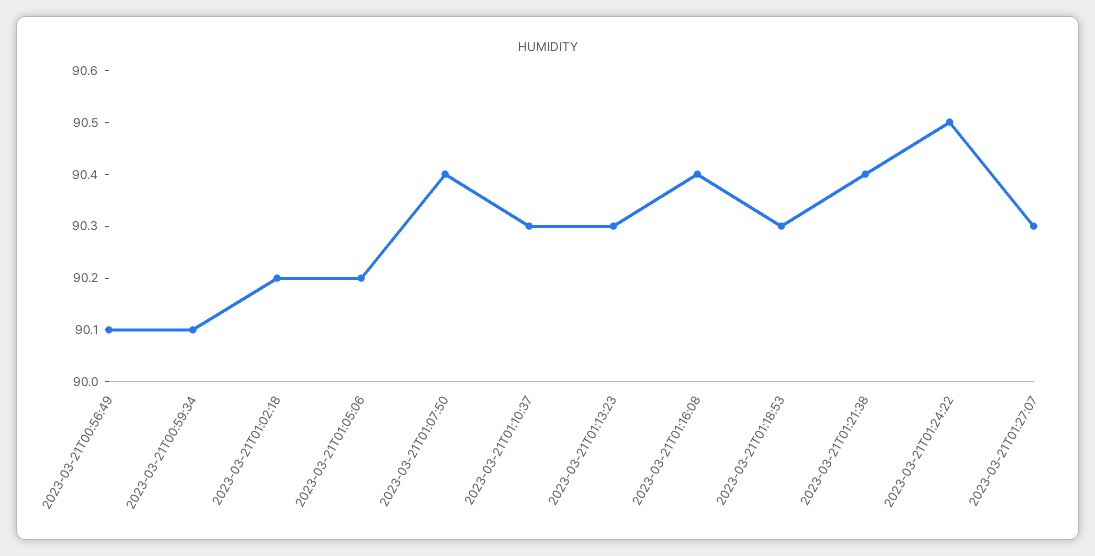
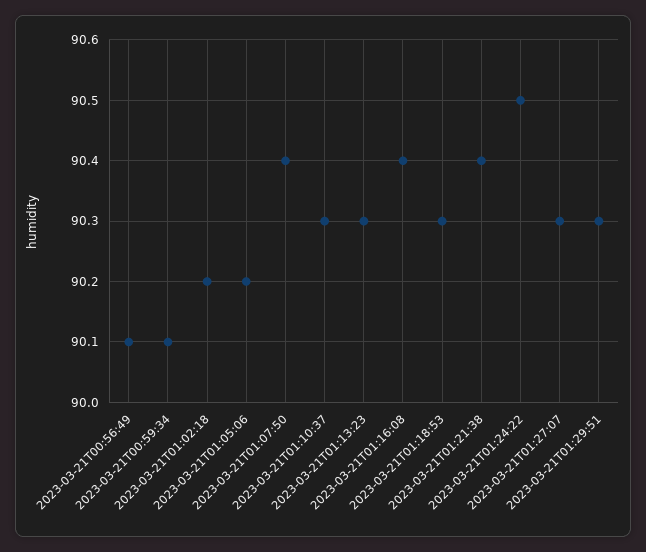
2023-03-21T01:29:51: none -> 90.3

